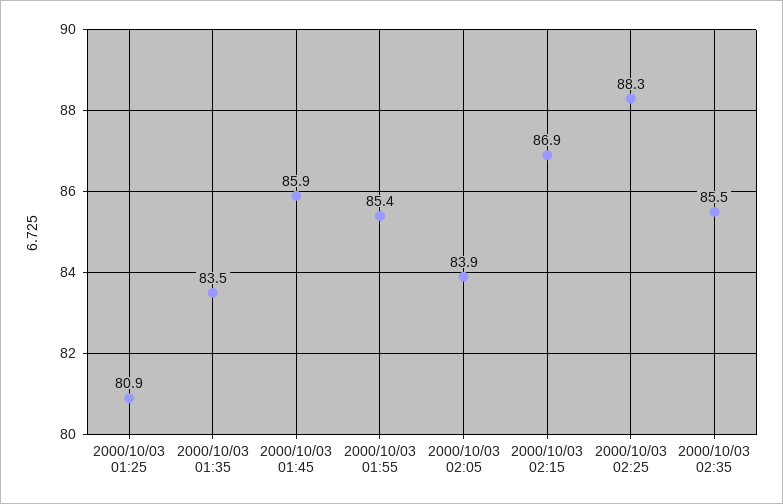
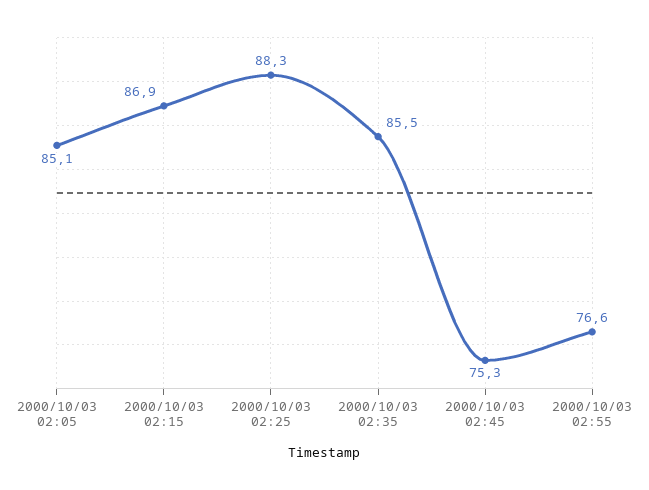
2000/10/03 01:25: 80.9 -> none
2000/10/03 01:35: 83.5 -> none
2000/10/03 01:45: 85.9 -> none
2000/10/03 01:55: 85.4 -> none
2000/10/03 02:05: 83.9 -> 85.1
2000/10/03 02:45: none -> 75.3
2000/10/03 02:55: none -> 76.6

